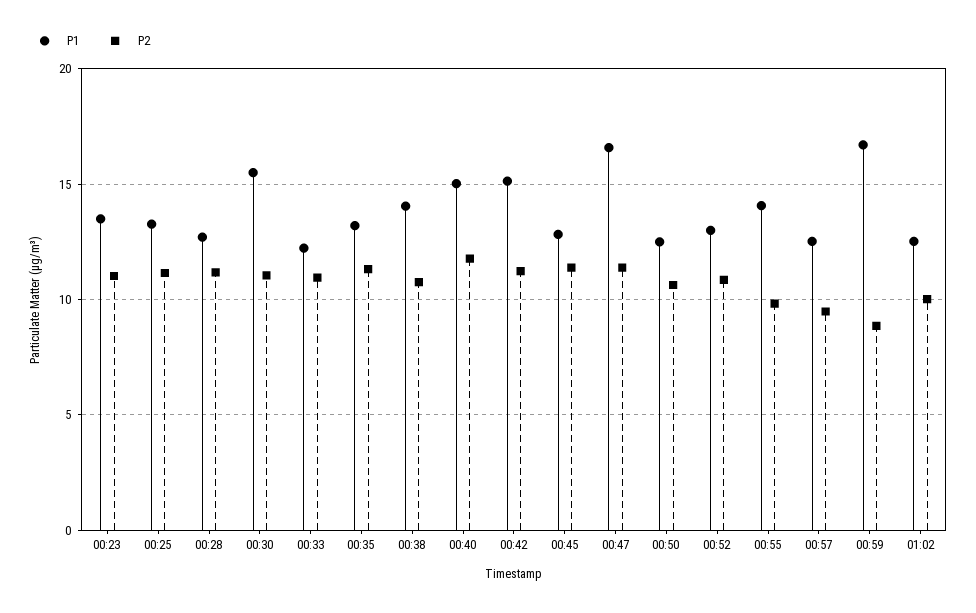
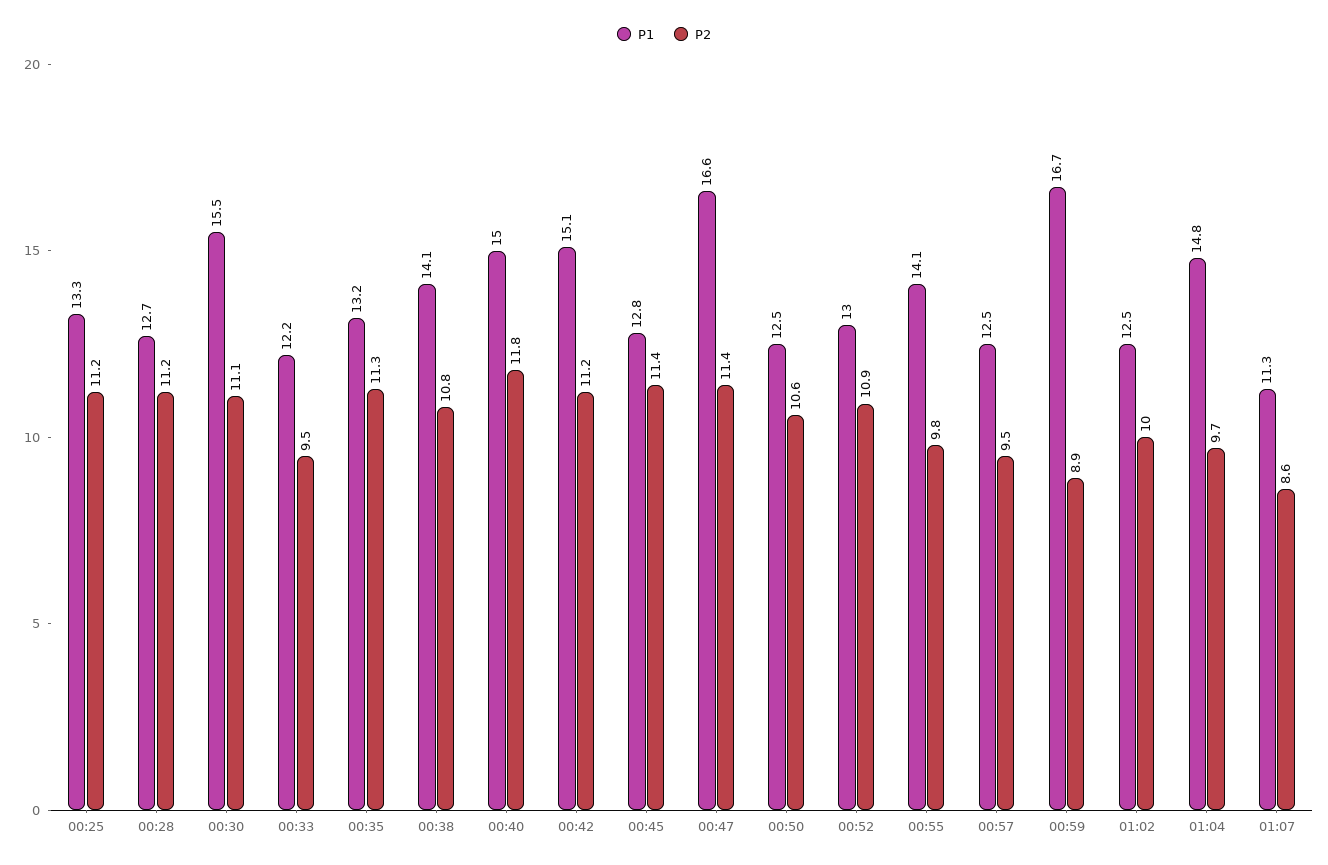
P1, 00:23: 13.5 -> none
P2, 00:23: 11 -> none
P2, 00:33: 11 -> 9.5
P1, 01:04: none -> 14.8
P2, 01:04: none -> 9.7
P1, 01:07: none -> 11.3
P2, 01:07: none -> 8.6

